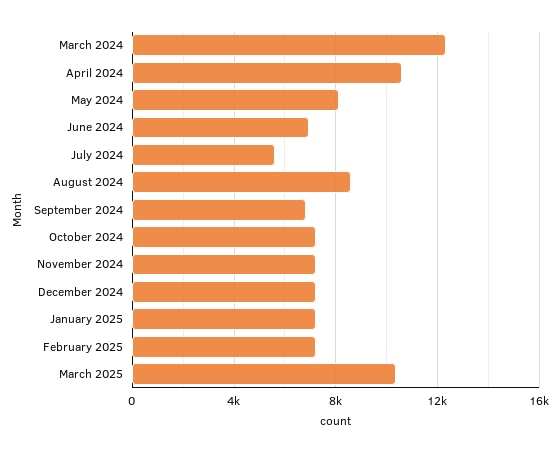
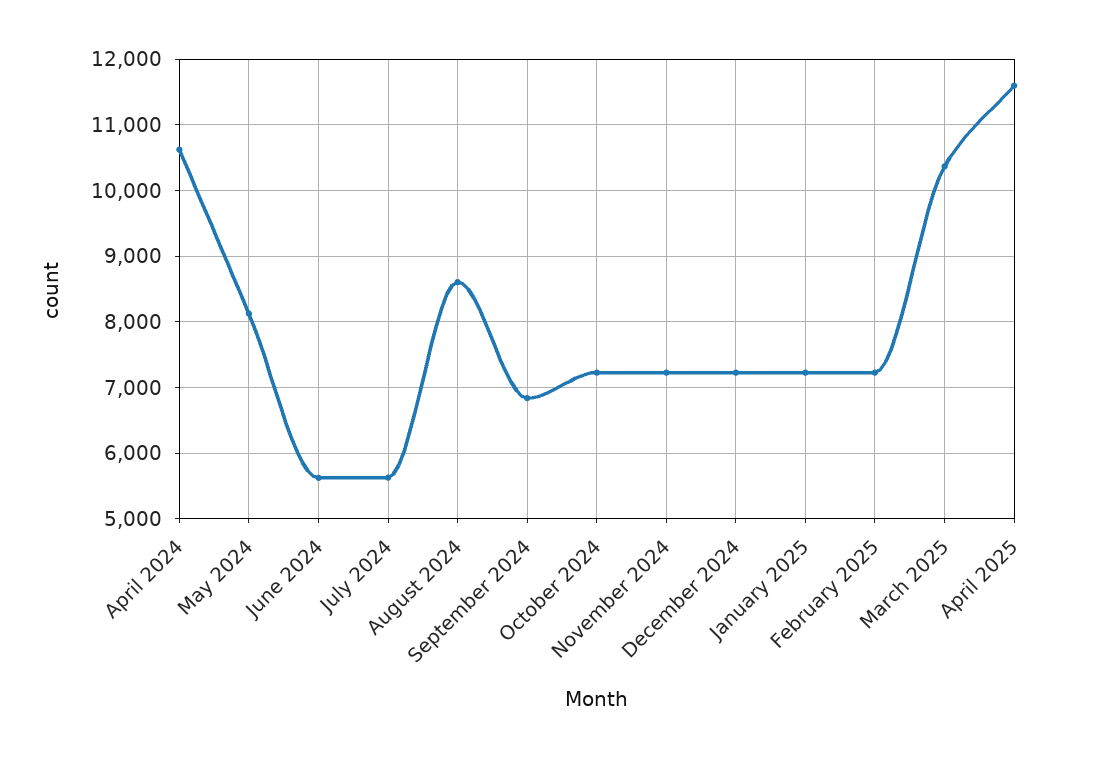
March 2024: 12500 -> none
June 2024: 7000 -> 5600
April 2025: none -> 11600

